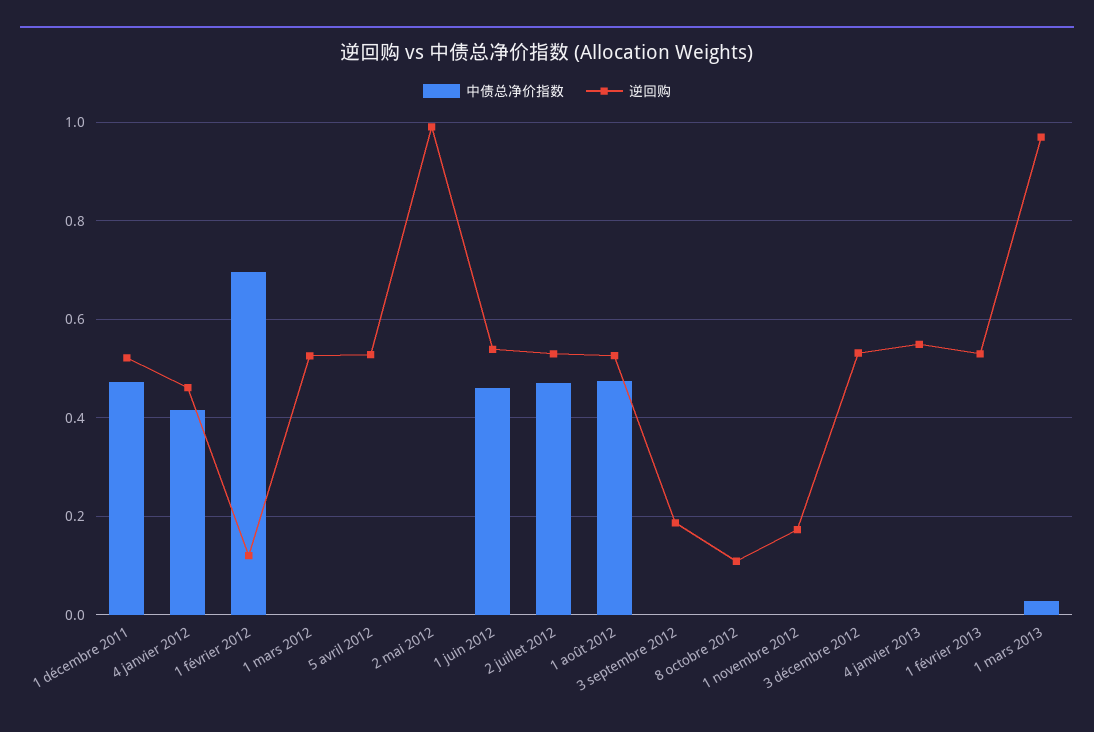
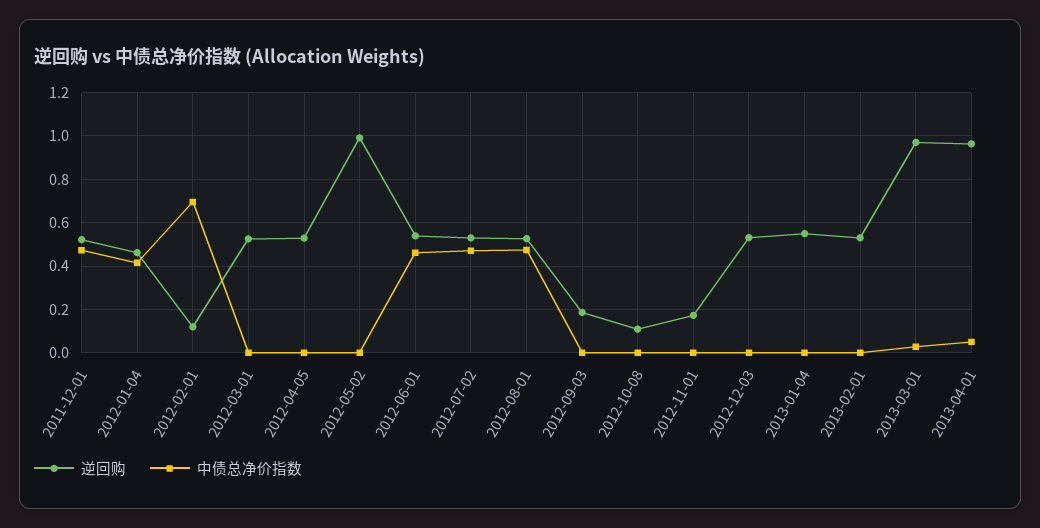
逆回购, 2013-04-01: none -> 0.95
中债总净价指数, 2013-04-01: none -> 0.05

